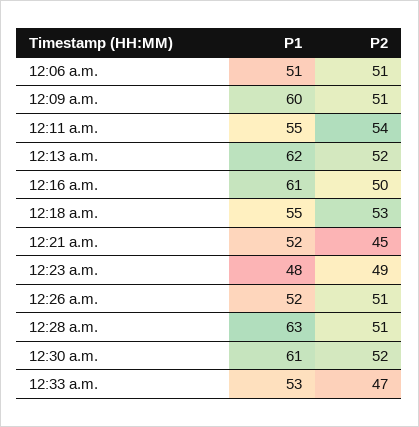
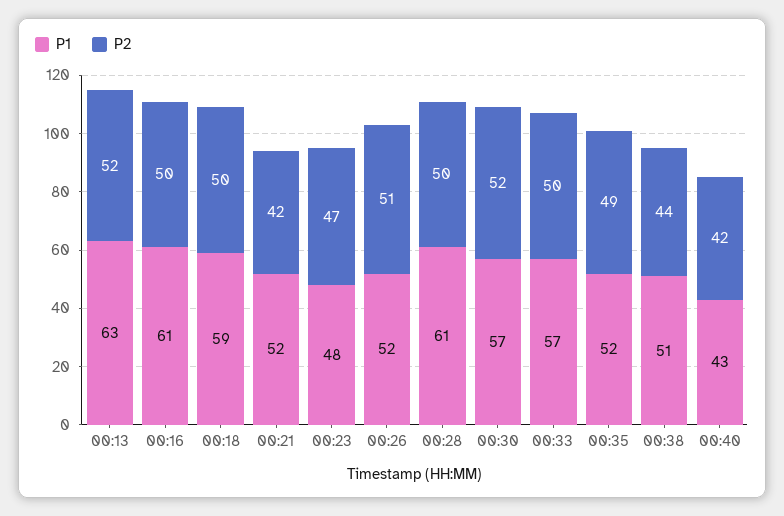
P1, 12:06 a.m.: 51 -> none
P2, 12:06 a.m.: 51 -> none
P1, 12:09 a.m.: 60 -> none
P2, 12:09 a.m.: 51 -> none
P1, 12:11 a.m.: 55 -> none
P2, 12:11 a.m.: 54 -> none
P1, 12:13 a.m.: 62 -> 63
P1, 12:18 a.m.: 55 -> 59
P2, 12:18 a.m.: 53 -> 50
P2, 12:21 a.m.: 45 -> 42
P2, 12:23 a.m.: 49 -> 47
P1, 12:28 a.m.: 63 -> 61
P2, 12:28 a.m.: 51 -> 50
P1, 12:30 a.m.: 61 -> 57
P1, 12:33 a.m.: 53 -> 57
P2, 12:33 a.m.: 47 -> 50
P1, 00:35: none -> 52
P2, 00:35: none -> 49
P1, 00:38: none -> 51
P2, 00:38: none -> 44
P1, 00:40: none -> 43
P2, 00:40: none -> 42

